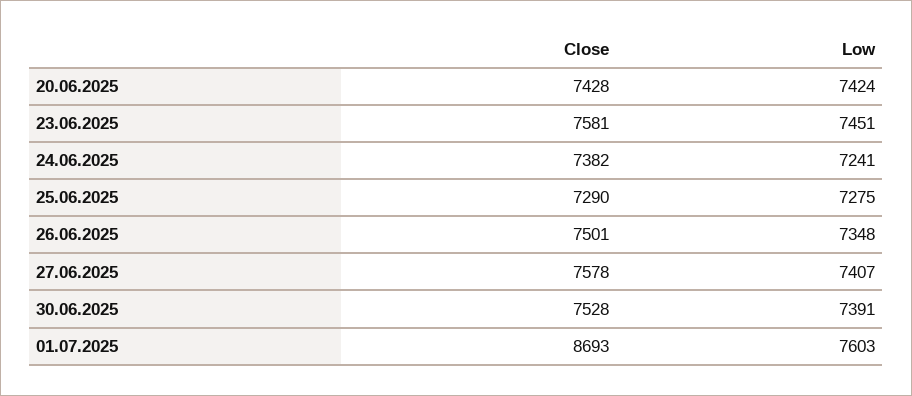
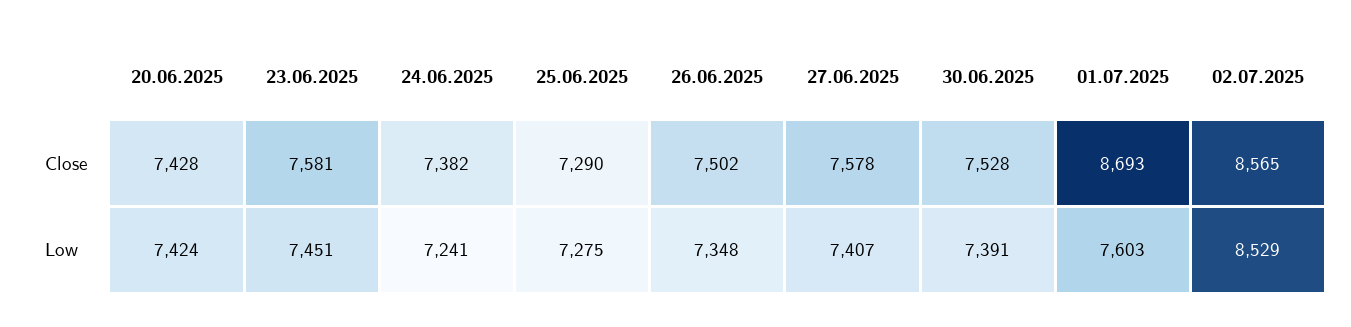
Close, 26.06.2025: 7501 -> 7502
Close, 02.07.2025: none -> 8565
Low, 02.07.2025: none -> 8529

